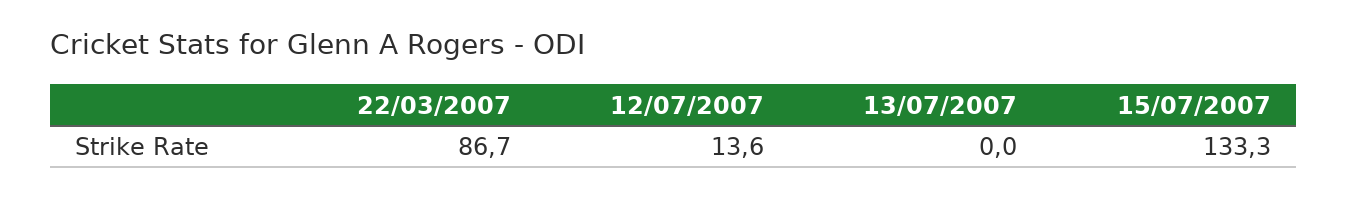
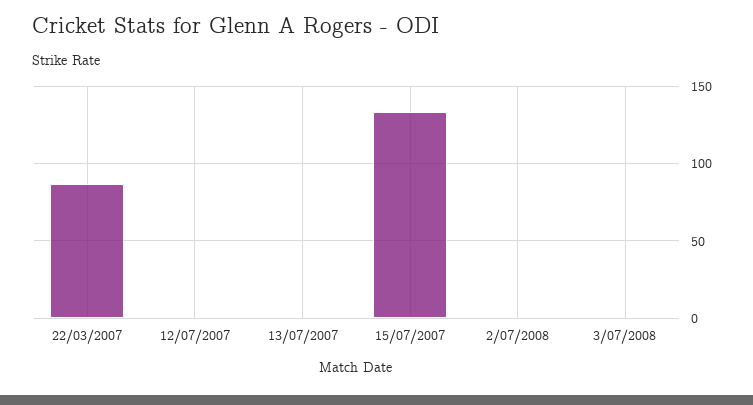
12/07/2007: 13.6 -> 0
2/07/2008: none -> 0
3/07/2008: none -> 0

